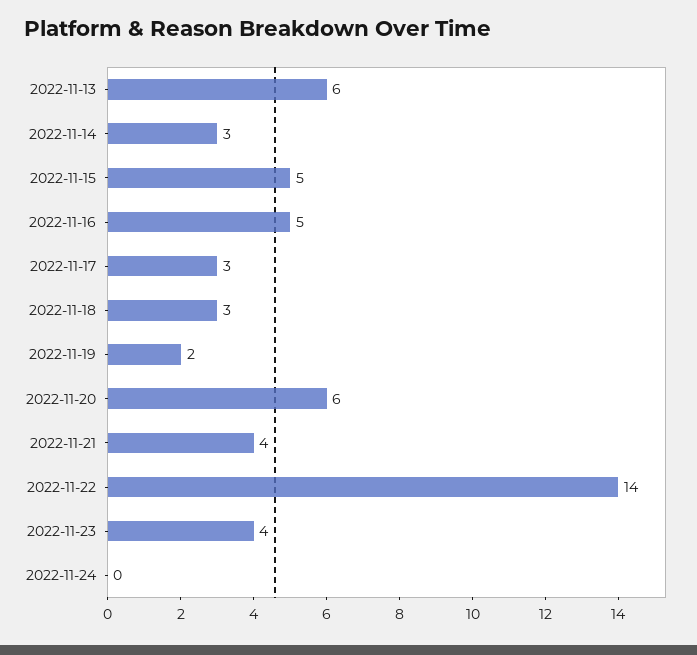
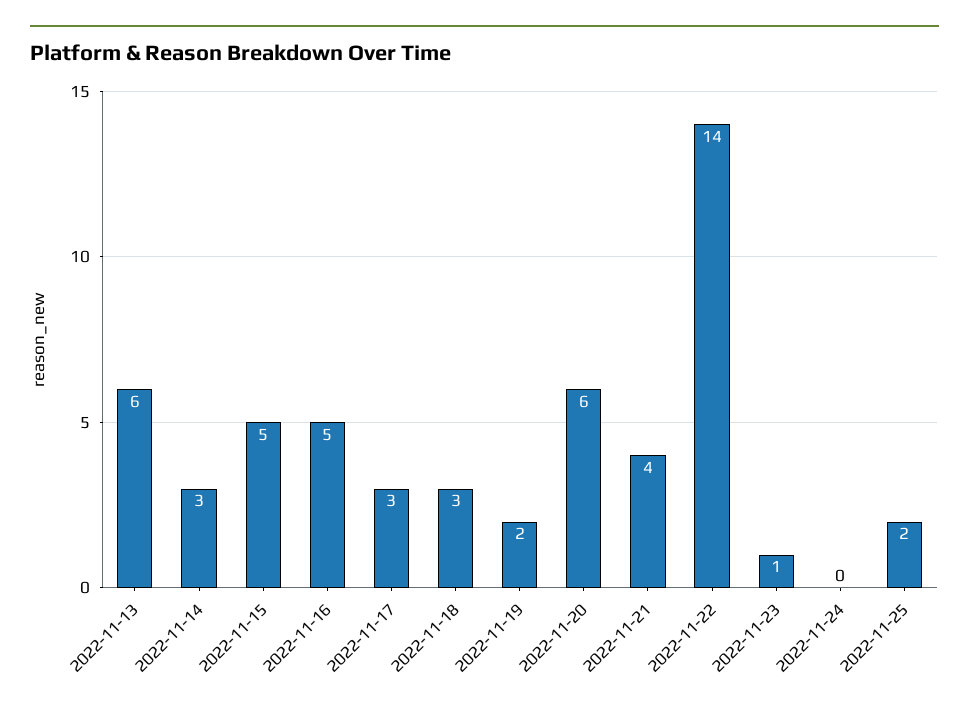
2022-11-23: 4 -> 1
2022-11-25: none -> 2

